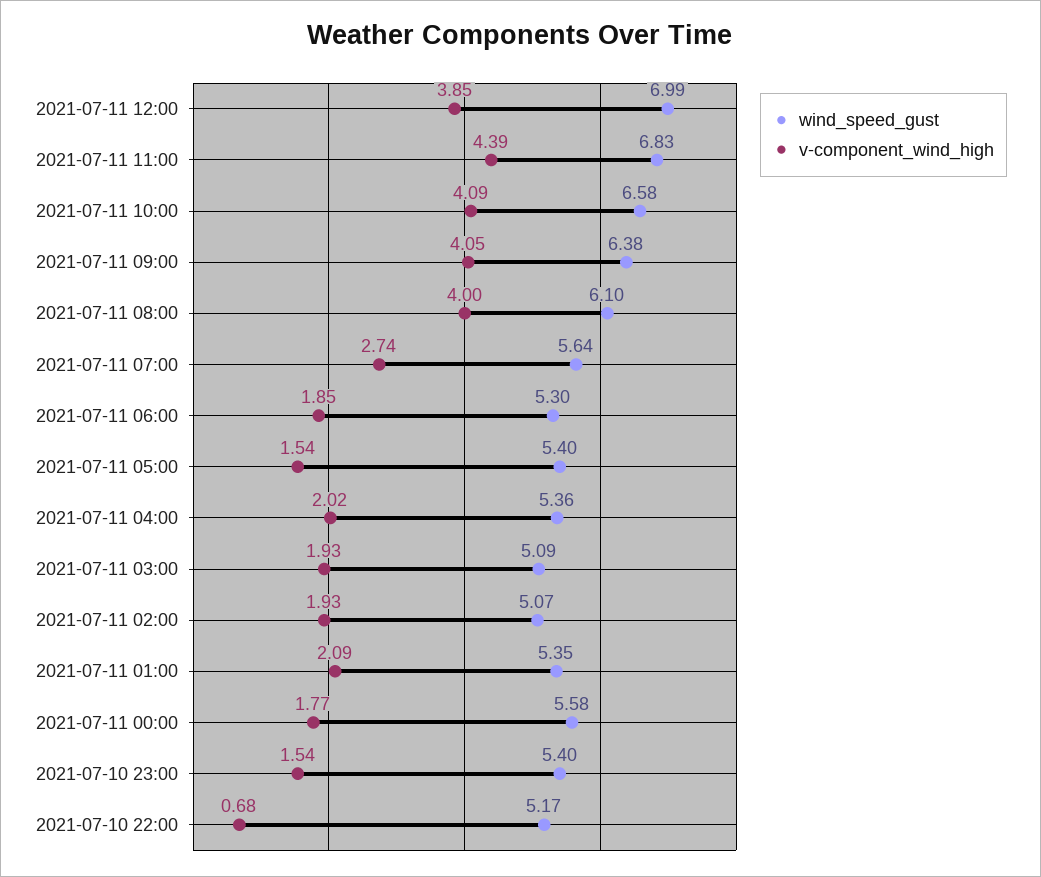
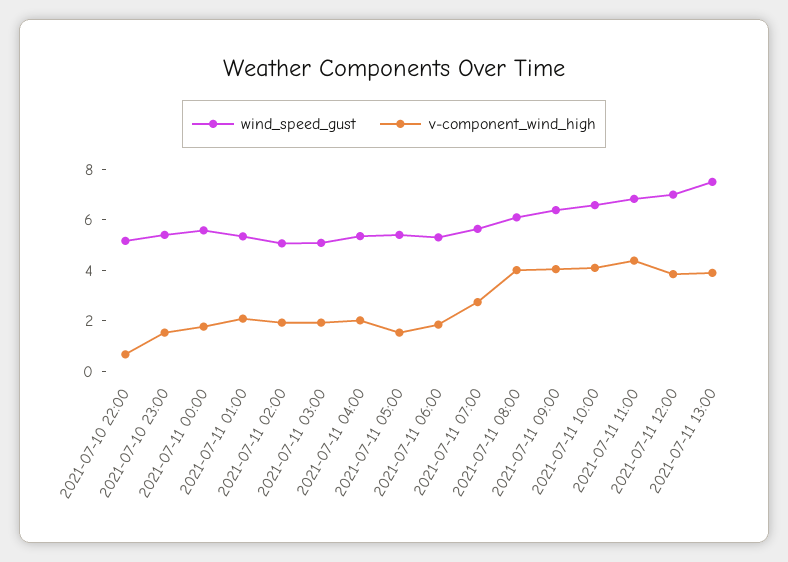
wind_speed_gust, 2021-07-11 13:00: none -> 7.5
v-component_wind_high, 2021-07-11 13:00: none -> 4

